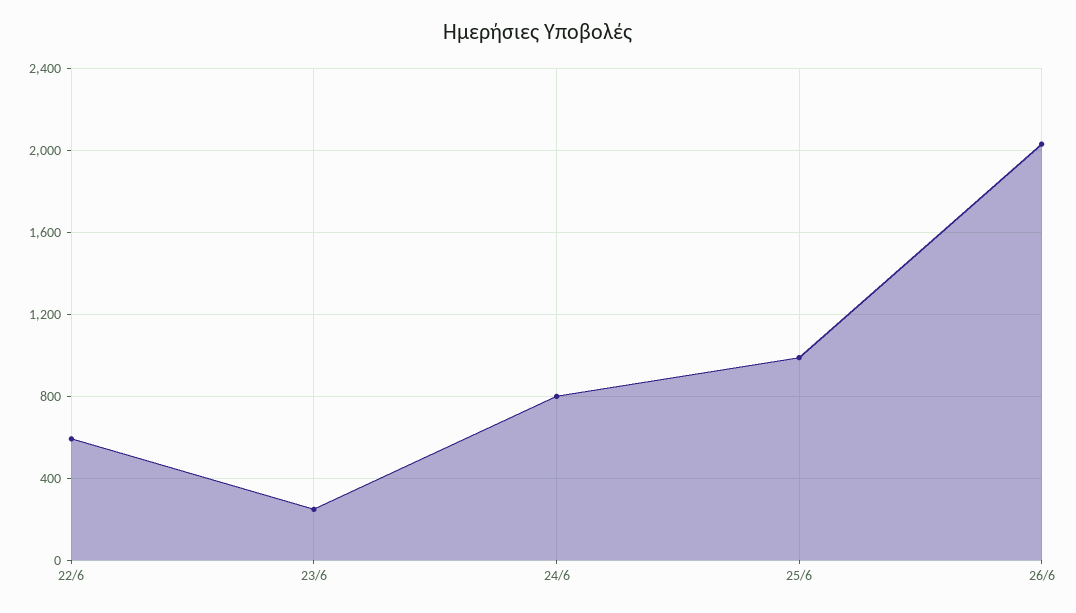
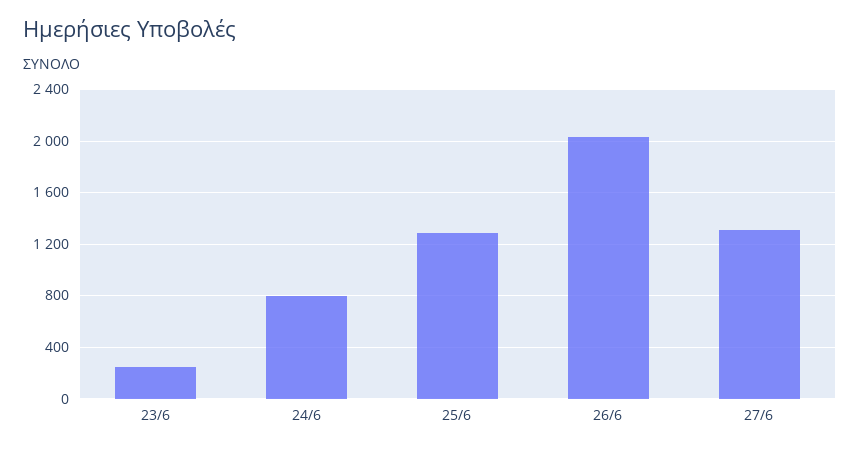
22/6: 600 -> none
25/6: 1000 -> 1300
27/6: none -> 1300

